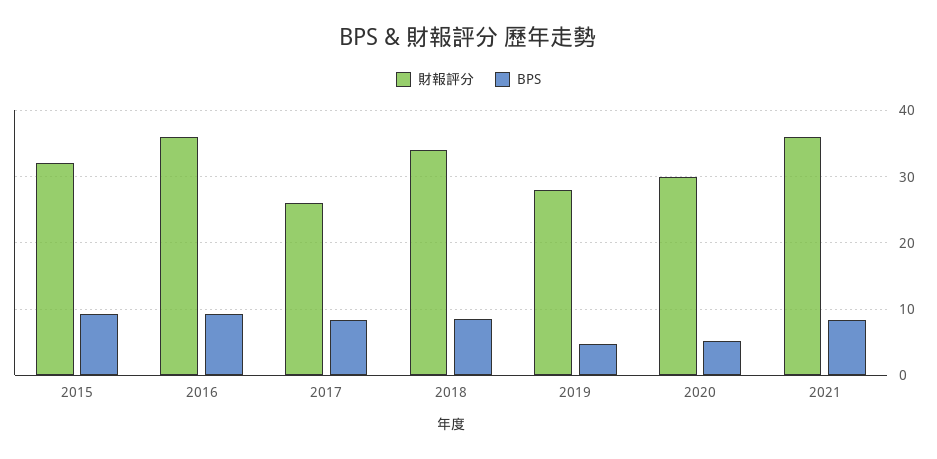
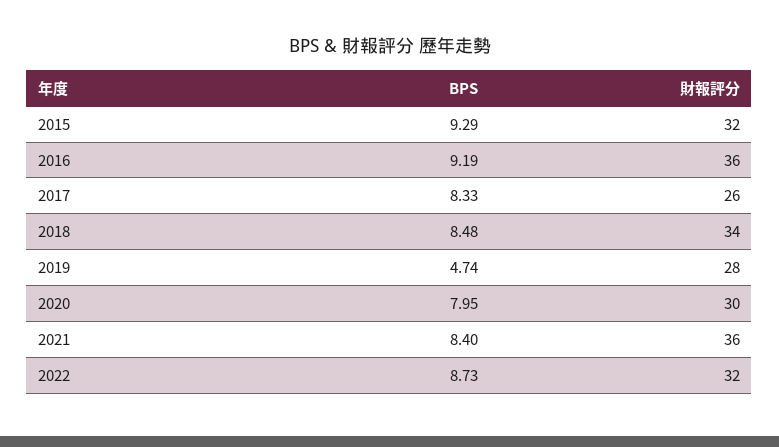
BPS, 2020: 5 -> 7.95
BPS, 2022: none -> 8.73
財報評分, 2022: none -> 32

